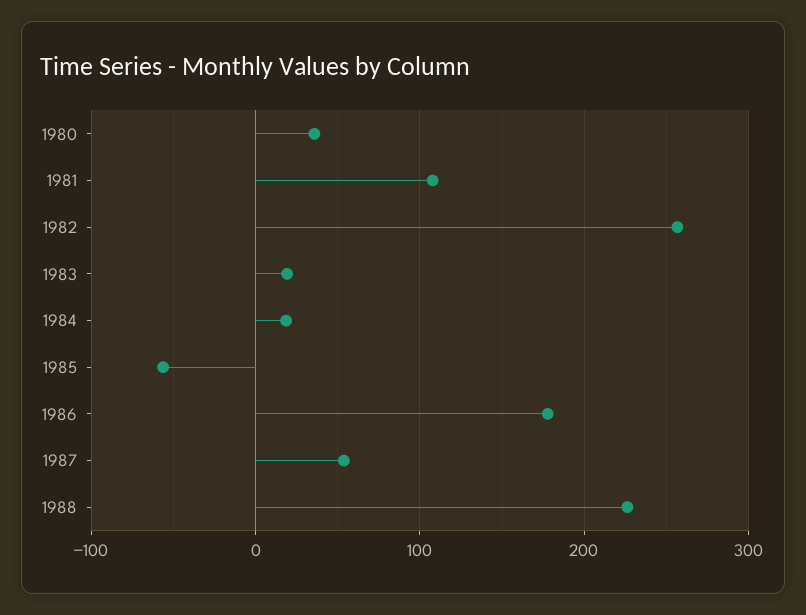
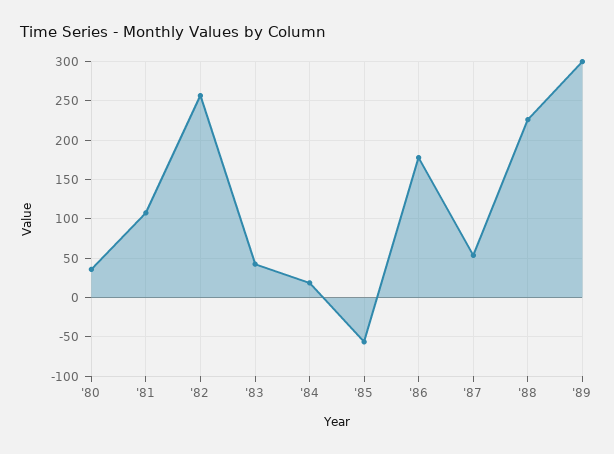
1983: 20 -> 40
'89: none -> 300

